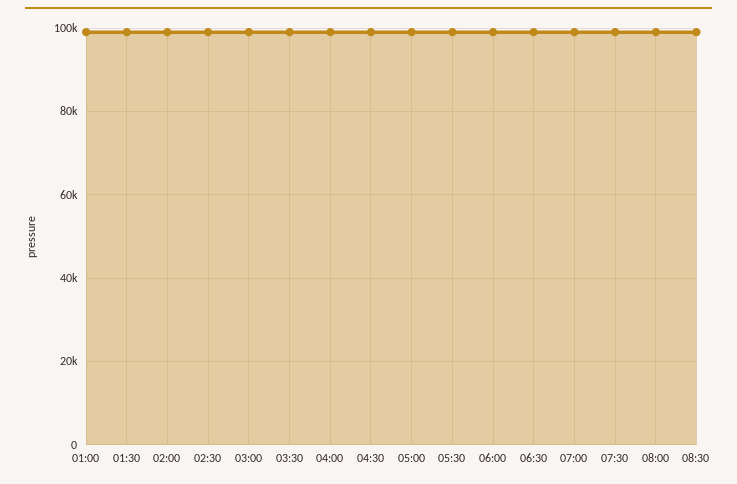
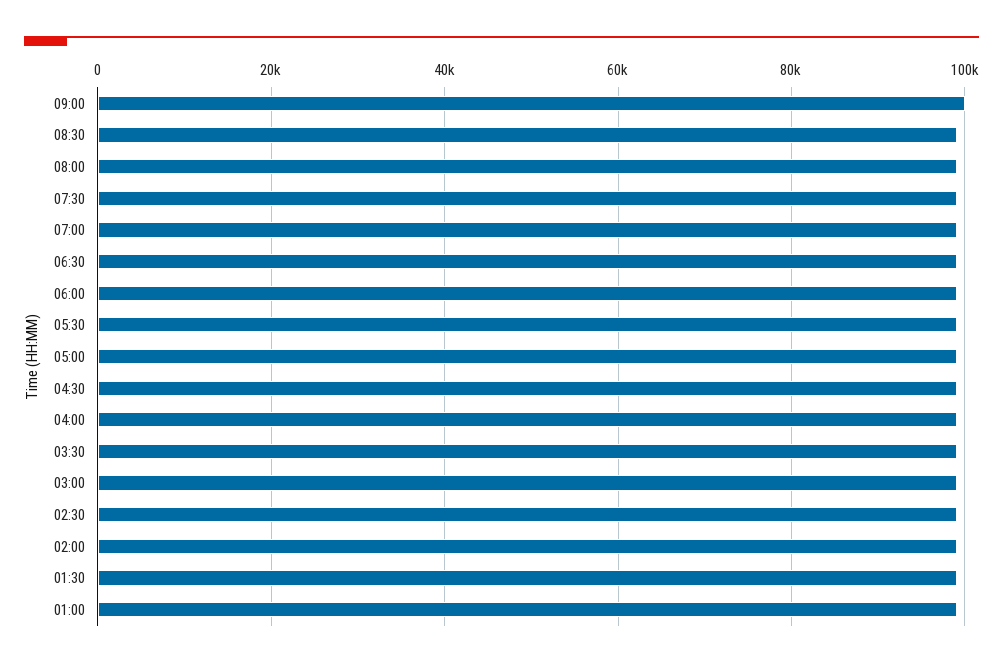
09:00: none -> 100000

